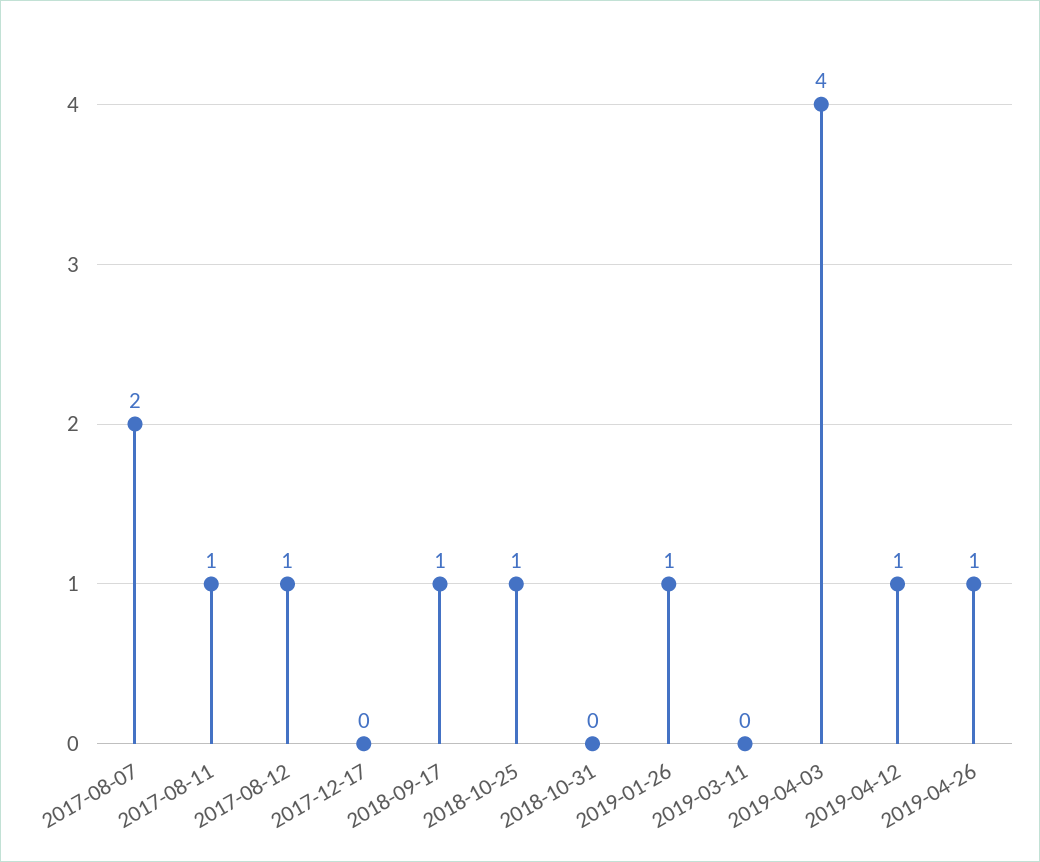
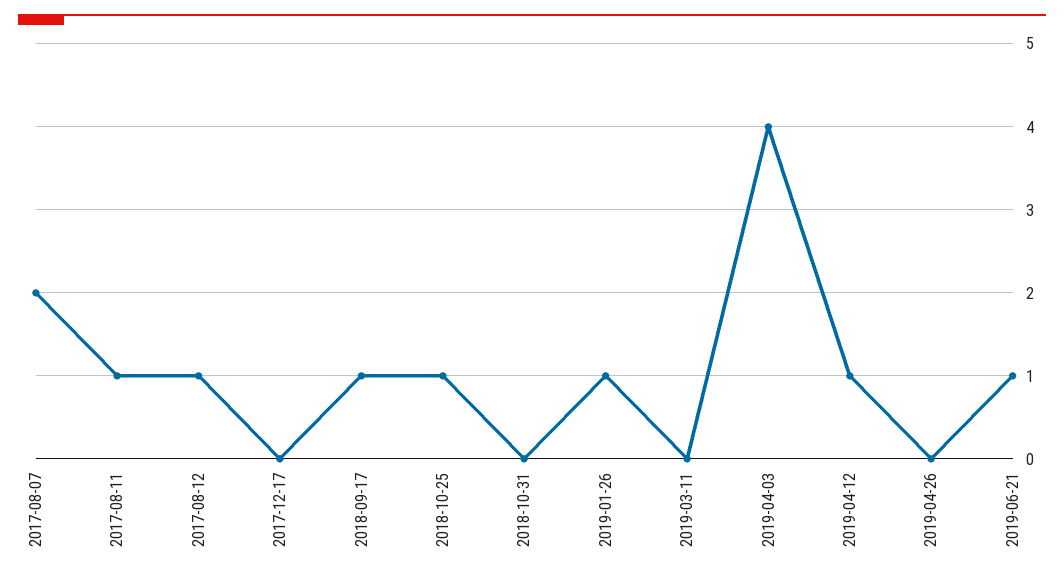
2019-04-26: 1 -> 0
2019-06-21: none -> 1

